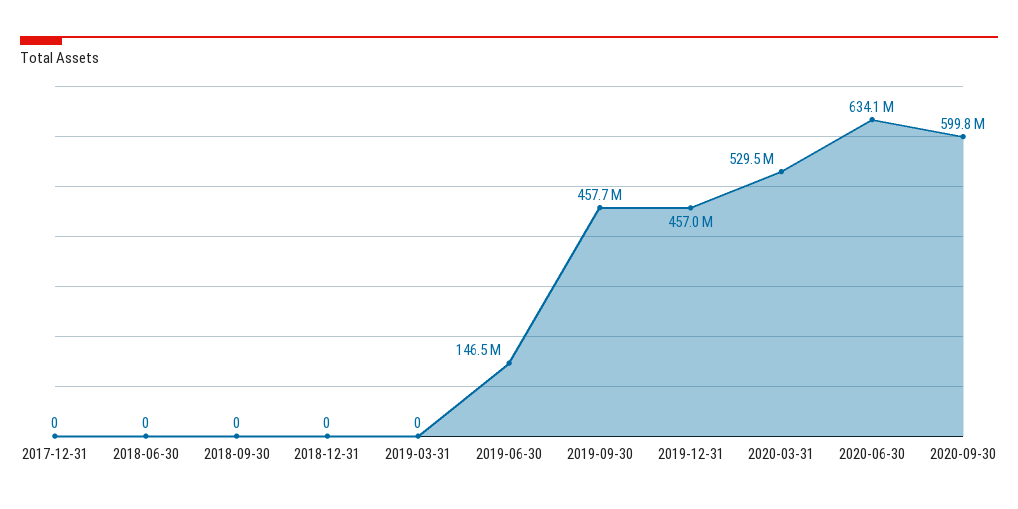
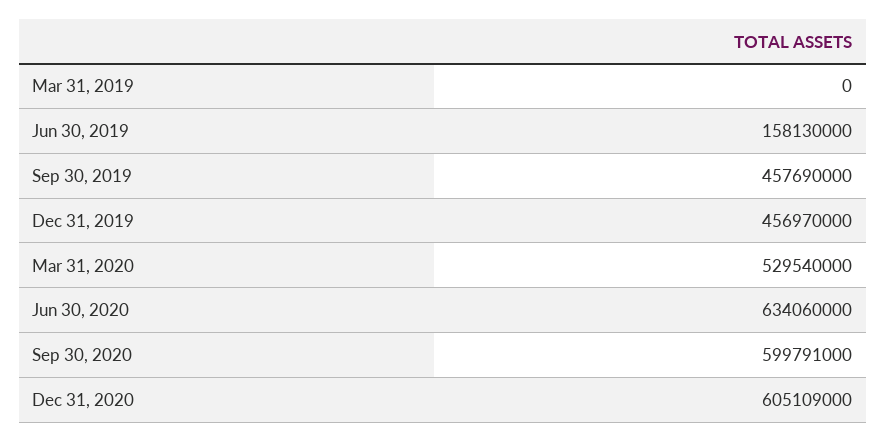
2017-12-31: 0 -> none
2018-06-30: 0 -> none
2018-09-30: 0 -> none
2018-12-31: 0 -> none
2019-06-30: 146500000 -> 158130000
Dec 31, 2020: none -> 605109000

